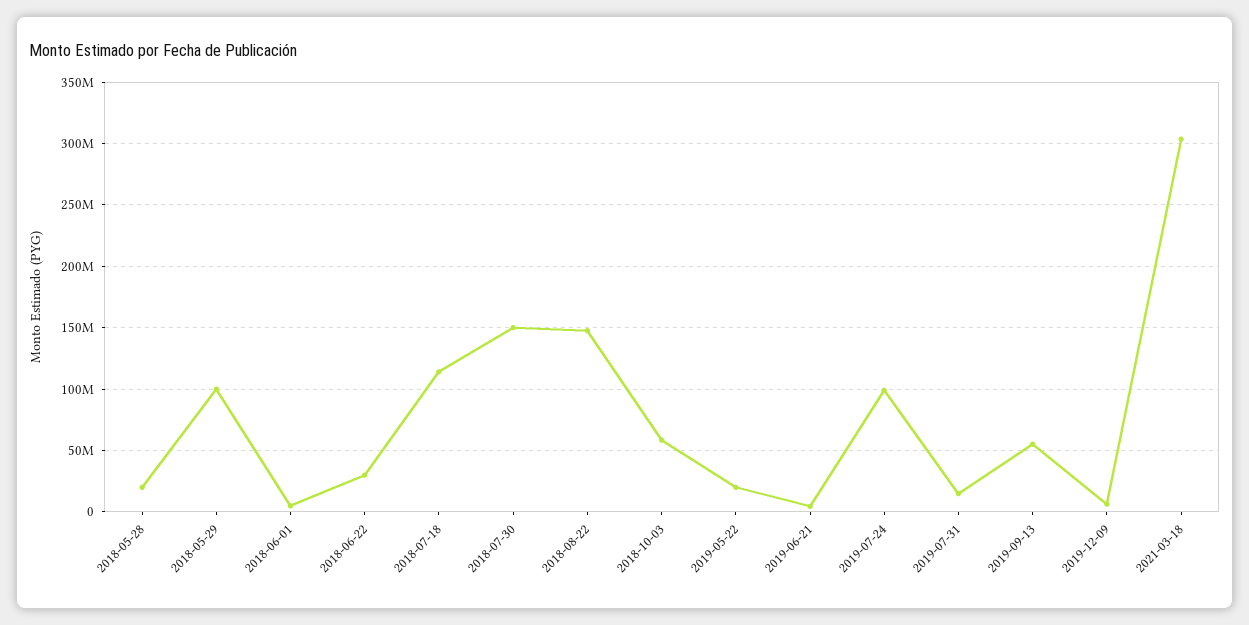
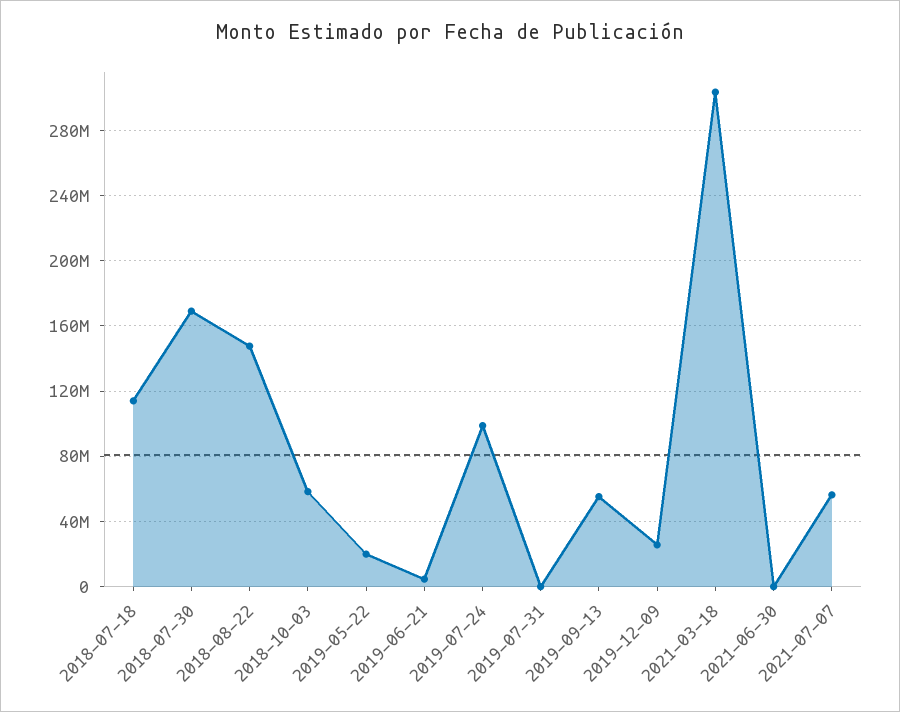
2018-05-28: 20000000 -> none
2018-05-29: 100000000 -> none
2018-06-01: 5000000 -> none
2018-06-22: 30000000 -> none
2018-07-30: 150000000 -> 170000000
2019-07-31: 15000000 -> 0
2019-12-09: 5000000 -> 25000000
2021-06-30: none -> 0
2021-07-07: none -> 55000000

